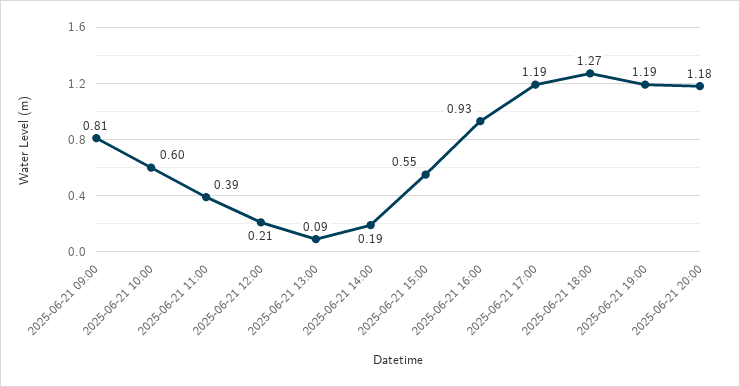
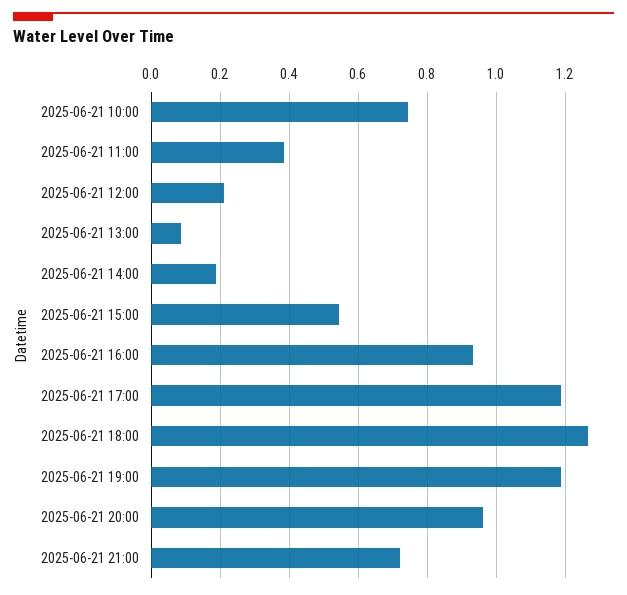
2025-06-21 09:00: 0.81 -> none
2025-06-21 10:00: 0.6 -> 0.74
2025-06-21 20:00: 1.18 -> 0.96
2025-06-21 21:00: none -> 0.72

